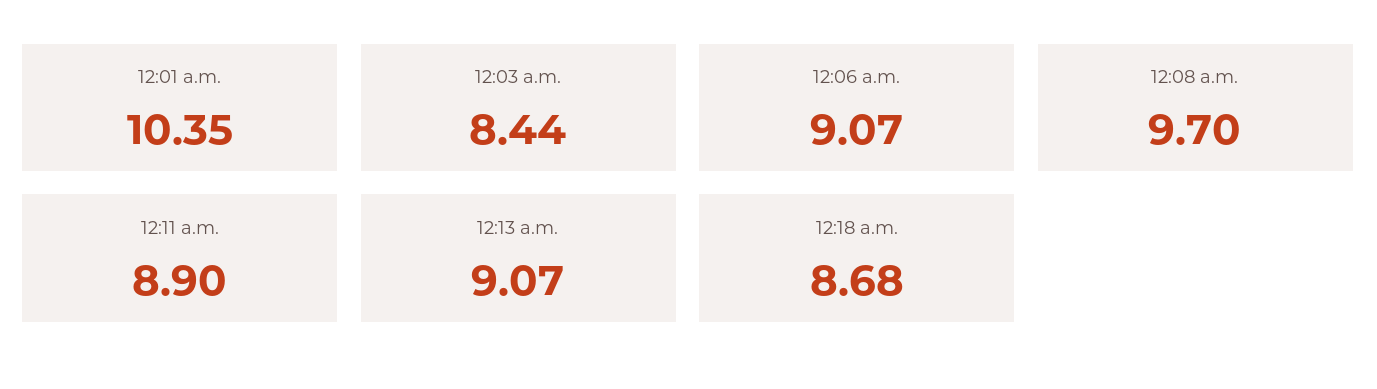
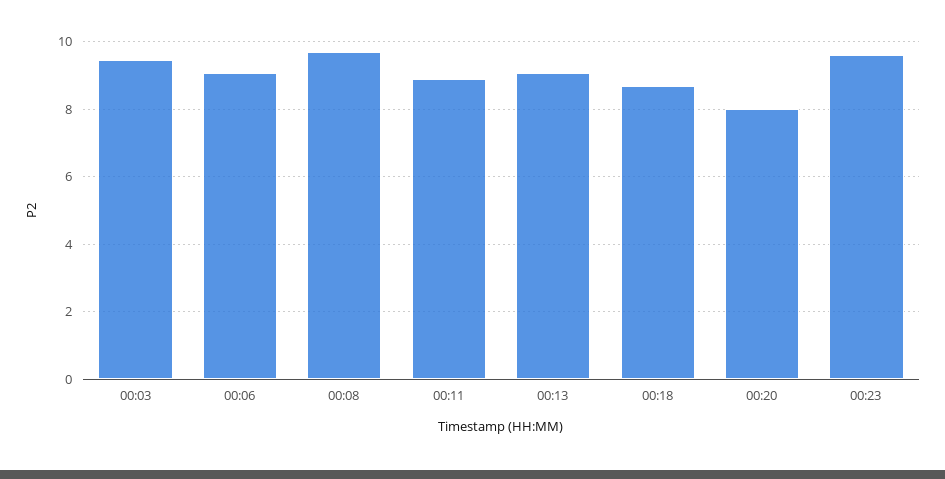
12:01 a.m.: 10.35 -> none
12:03 a.m.: 8.44 -> 9.4
00:20: none -> 8
00:23: none -> 9.6

